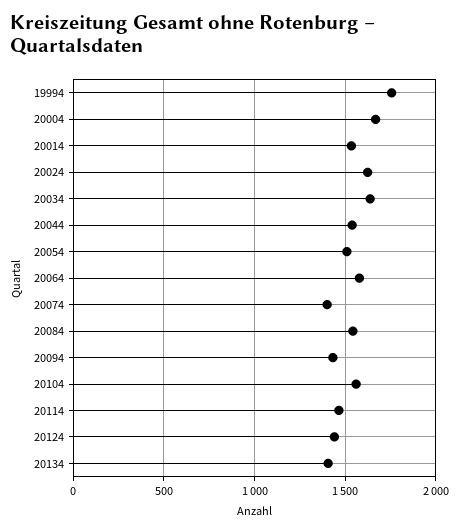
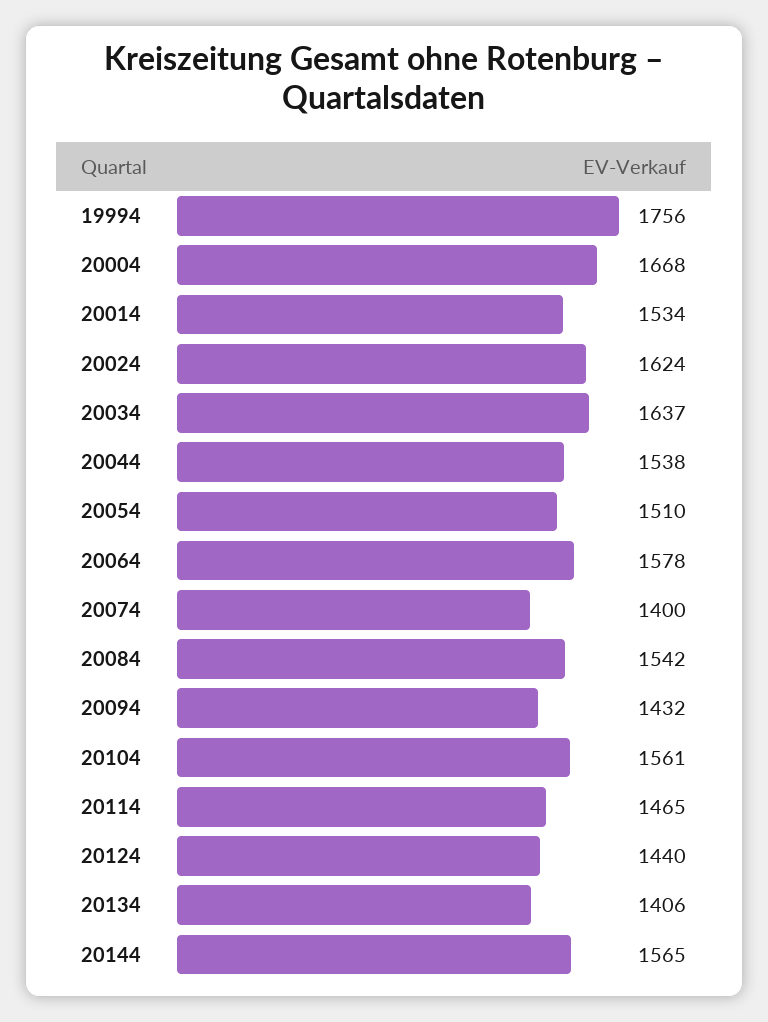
20144: none -> 1565

